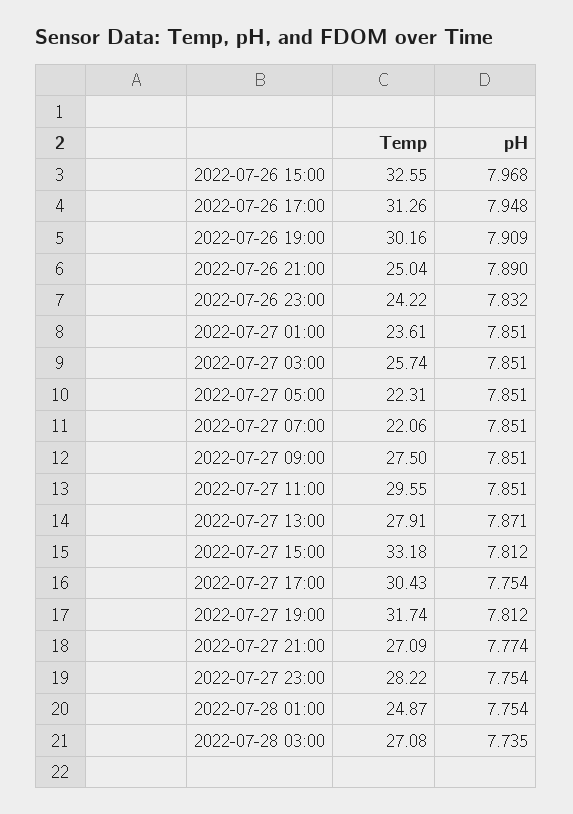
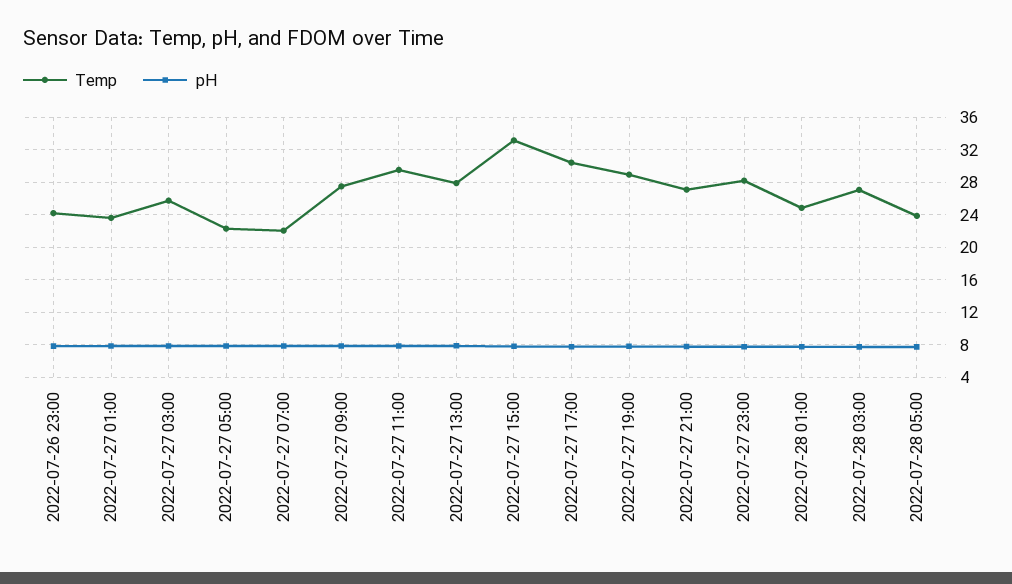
Temp, 2022-07-26 15:00: 32.55 -> none
pH, 2022-07-26 15:00: 7.968 -> none
Temp, 2022-07-26 17:00: 31.26 -> none
pH, 2022-07-26 17:00: 7.948 -> none
Temp, 2022-07-26 19:00: 30.16 -> none
pH, 2022-07-26 19:00: 7.909 -> none
Temp, 2022-07-26 21:00: 25.04 -> none
pH, 2022-07-26 21:00: 7.89 -> none
Temp, 2022-07-27 19:00: 31.74 -> 29
Temp, 2022-07-28 05:00: none -> 24
pH, 2022-07-28 05:00: none -> 8

